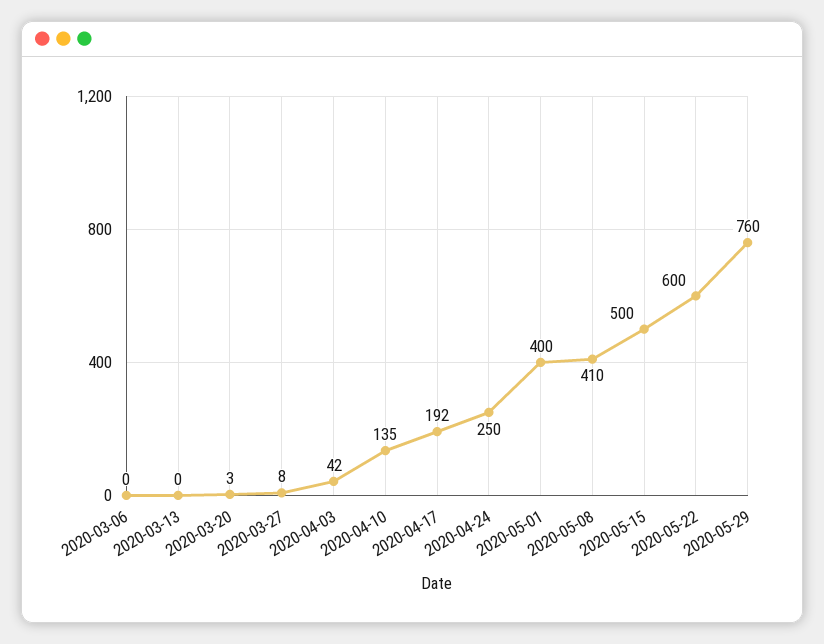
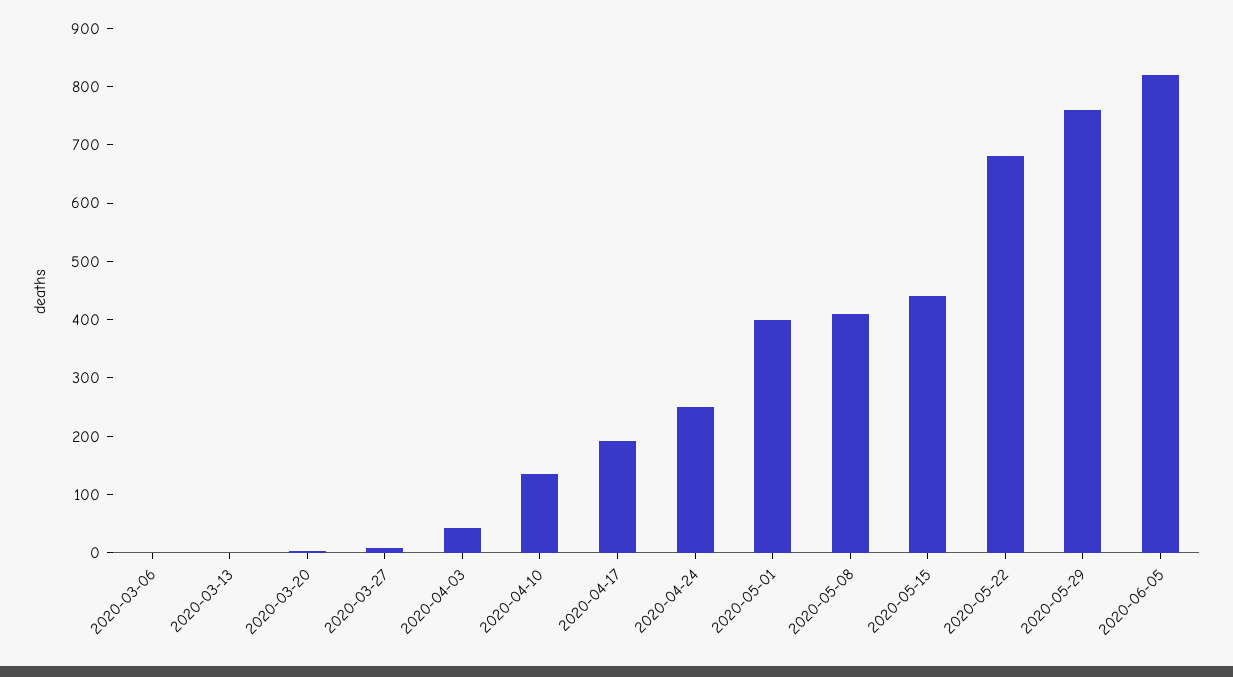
2020-05-15: 500 -> 440
2020-05-22: 600 -> 680
2020-06-05: none -> 820

